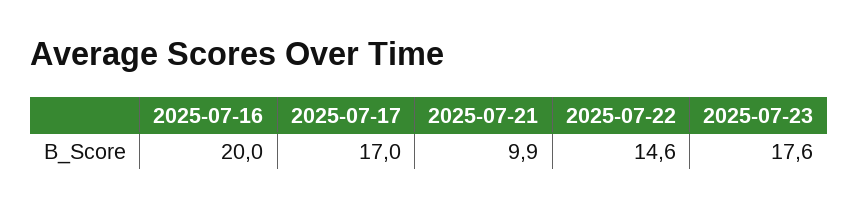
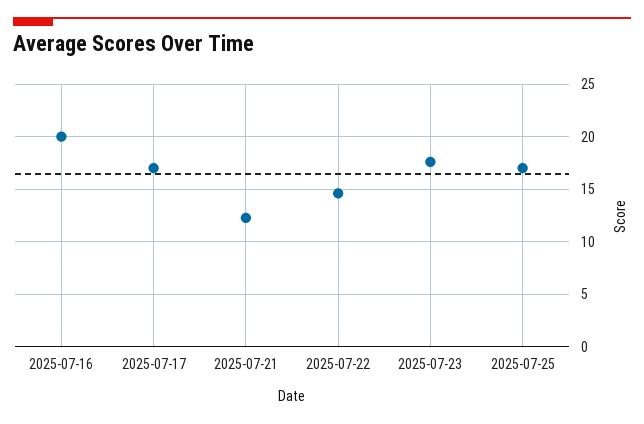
2025-07-21: 9.9 -> 12
2025-07-25: none -> 17

